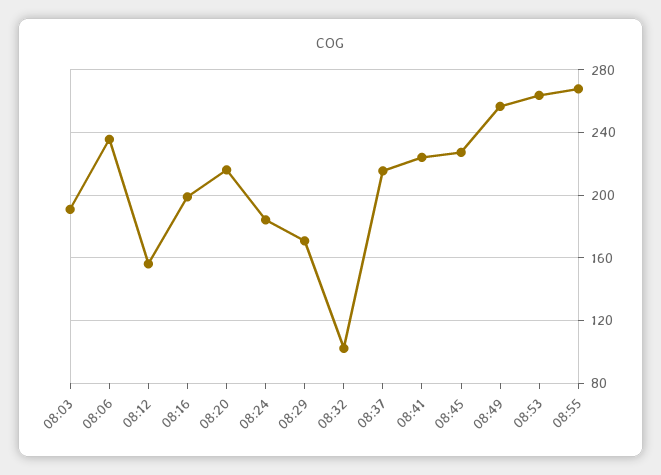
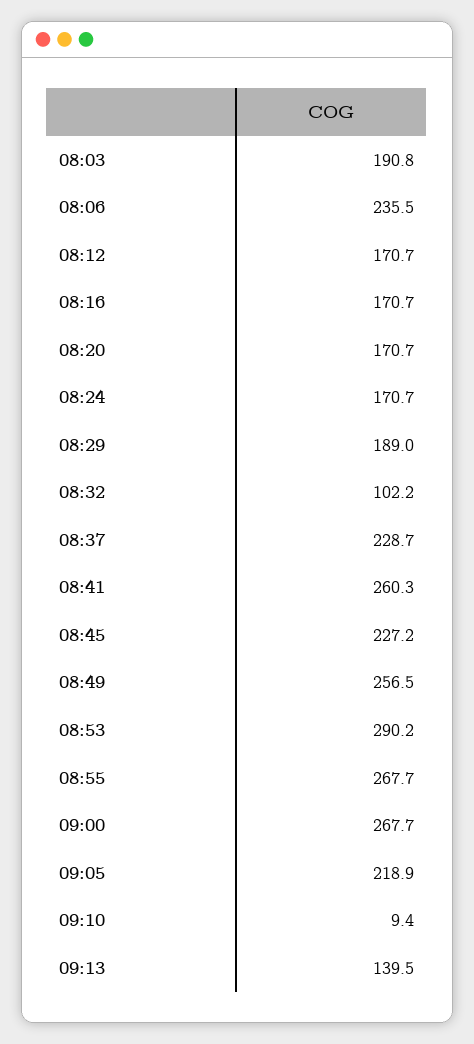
08:12: 155 -> 170.7
08:16: 200 -> 170.7
08:20: 215 -> 170.7
08:24: 185 -> 170.7
08:29: 170 -> 189
08:37: 215 -> 228.7
08:41: 225 -> 260.3
08:53: 265 -> 290.2
09:00: none -> 267.7
09:05: none -> 218.9
09:10: none -> 9.4
09:13: none -> 139.5

